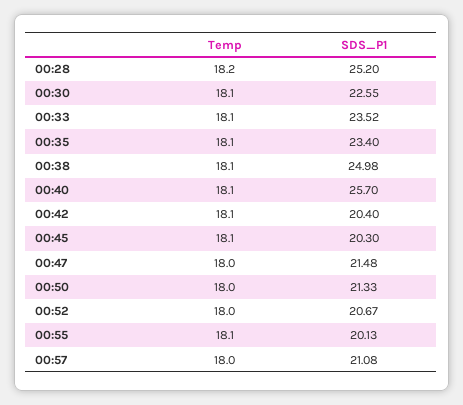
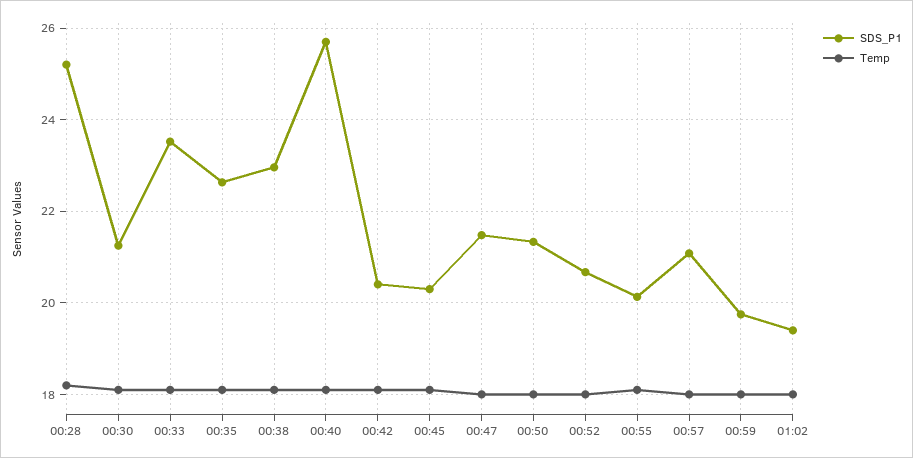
SDS_P1, 00:30: 22.55 -> 21.2
SDS_P1, 00:35: 23.4 -> 22.6
SDS_P1, 00:38: 24.98 -> 23
SDS_P1, 00:59: none -> 19.8
Temp, 00:59: none -> 18
SDS_P1, 01:02: none -> 19.4
Temp, 01:02: none -> 18

